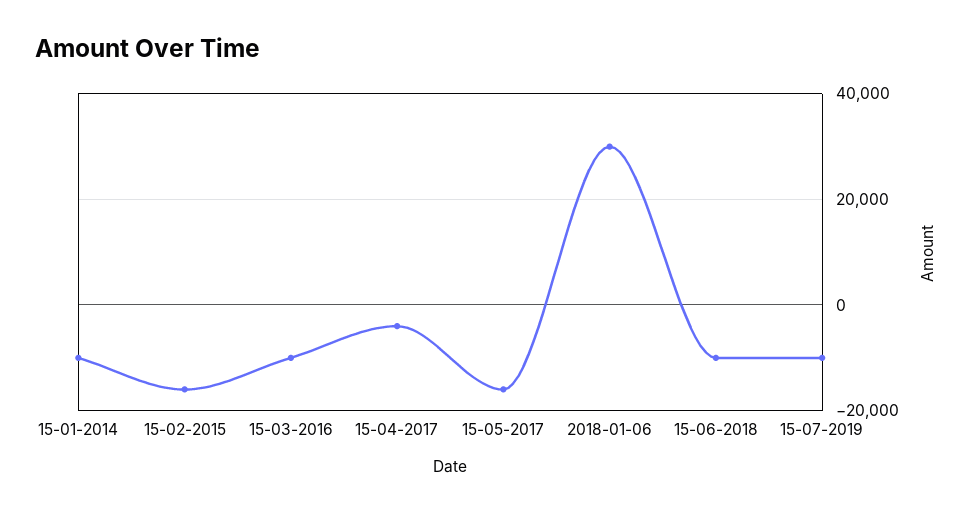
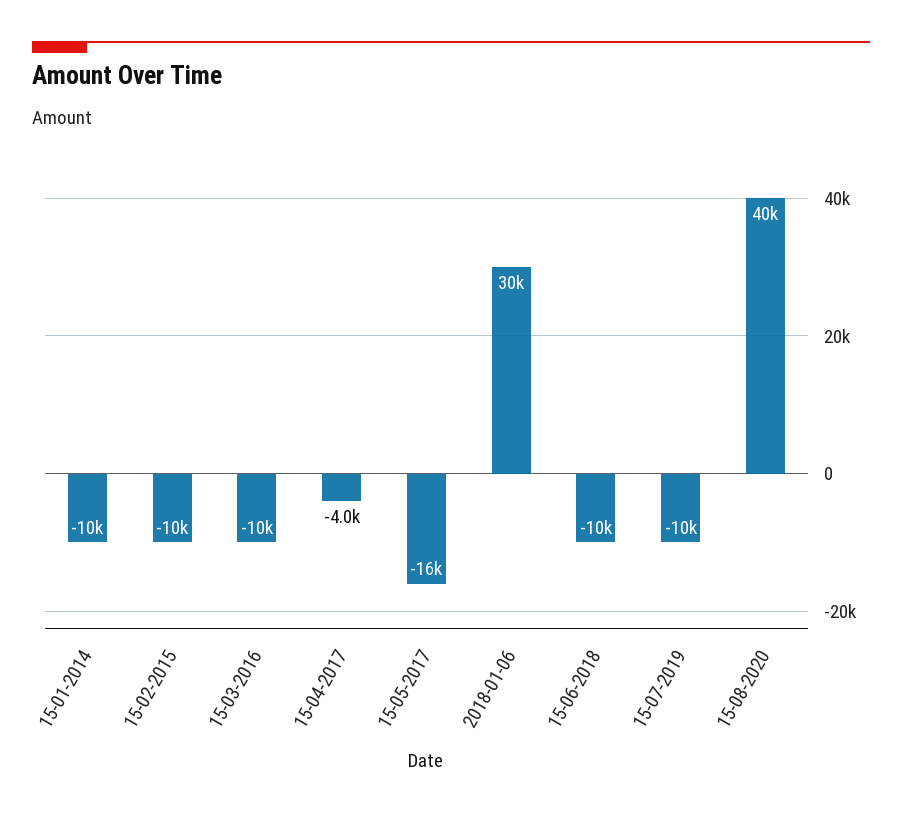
15-02-2015: -16000 -> -10000
15-08-2020: none -> 40000

